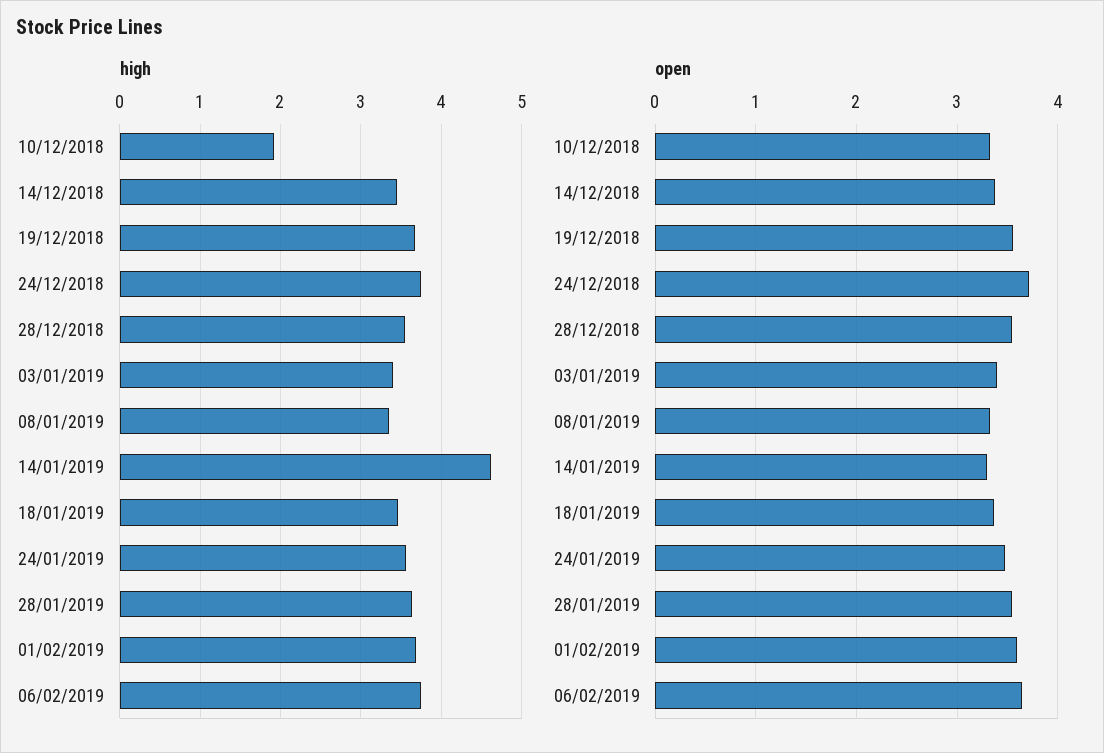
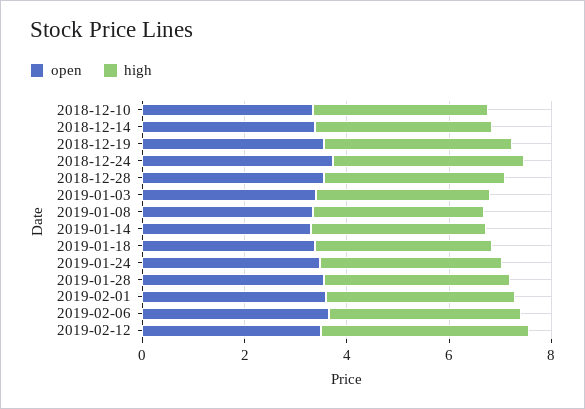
high, 10/12/2018: 1.9 -> 3.5
high, 14/01/2019: 4.6 -> 3.5
open, 2019-02-12: none -> 3.5
high, 2019-02-12: none -> 4

